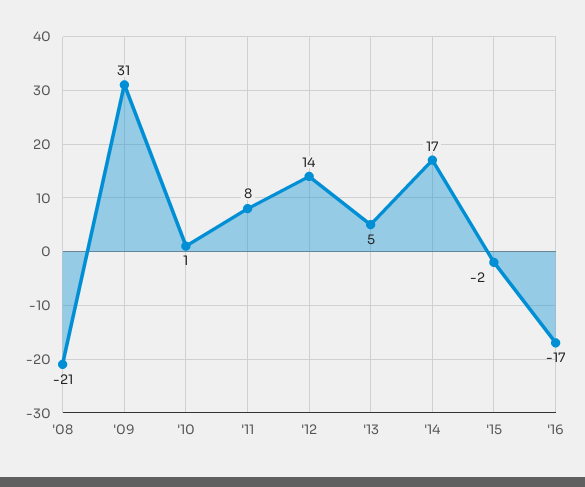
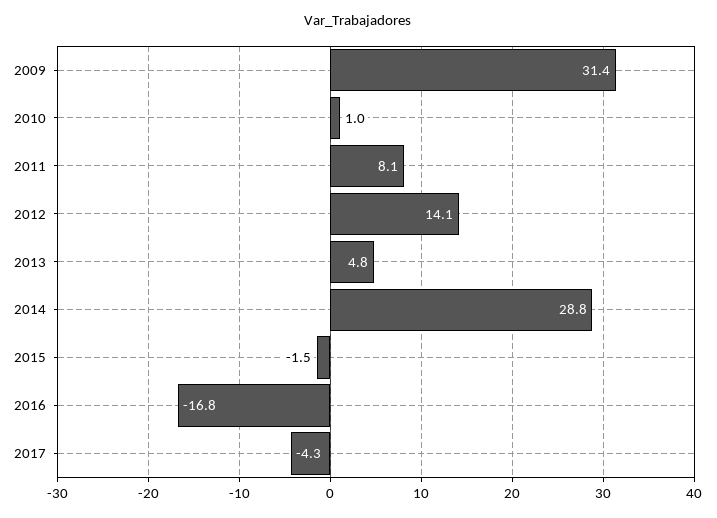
'08: -21 -> none
'14: 17 -> 28.8
2017: none -> -4.3

